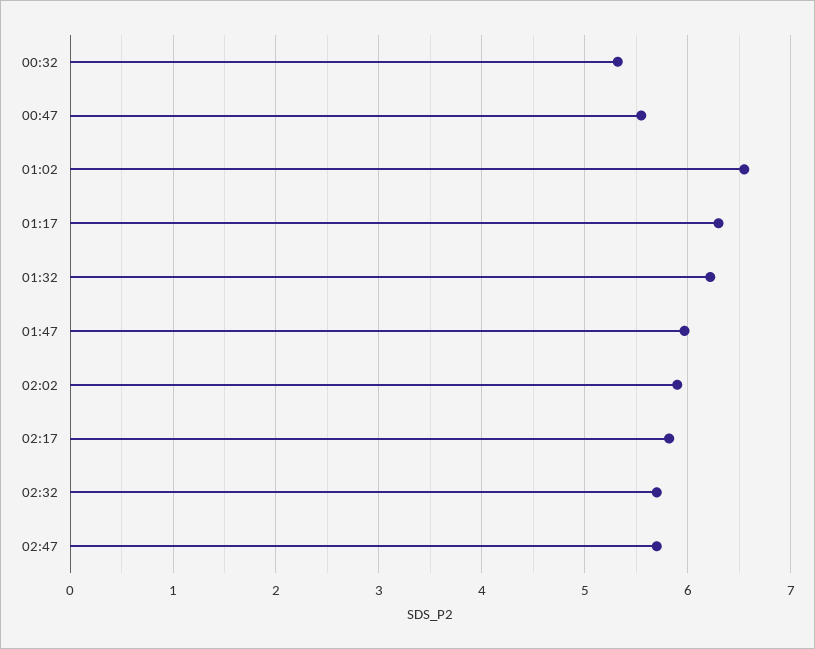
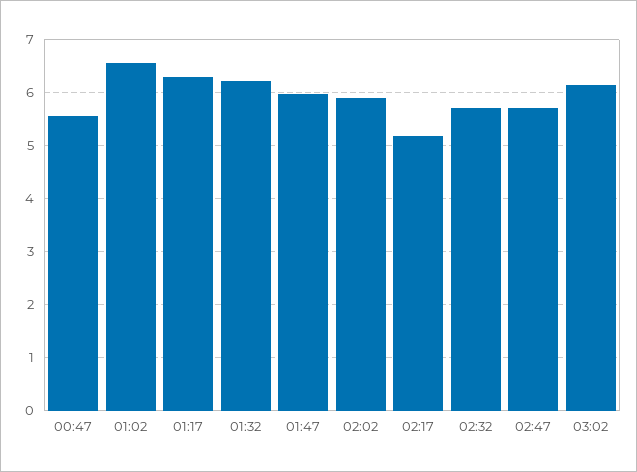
00:32: 5.3 -> none
02:17: 5.8 -> 5.2
03:02: none -> 6.2

